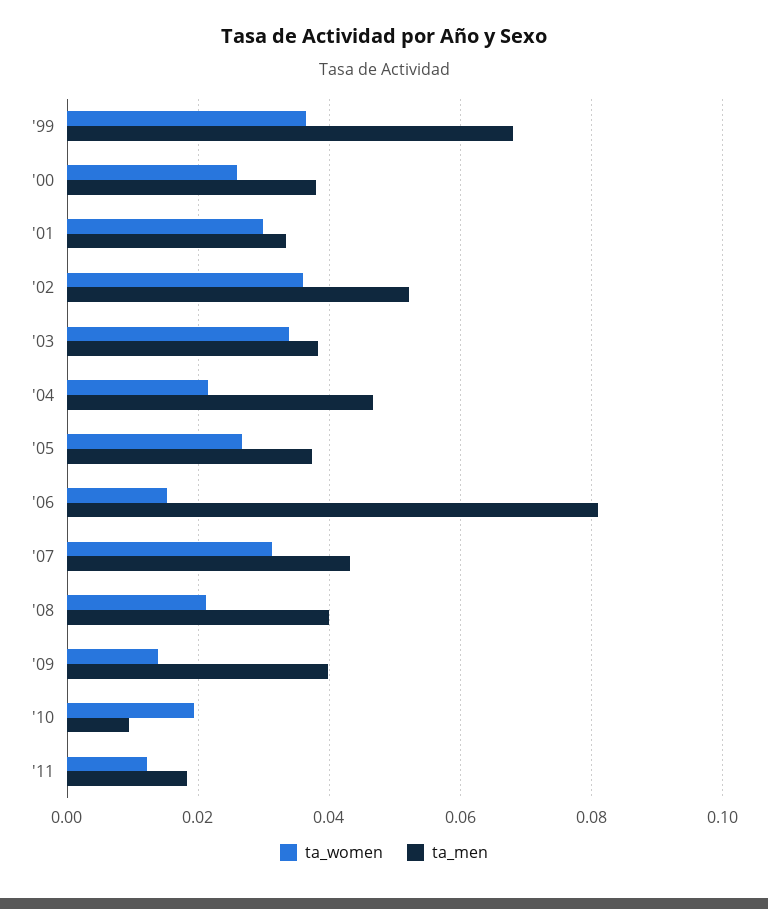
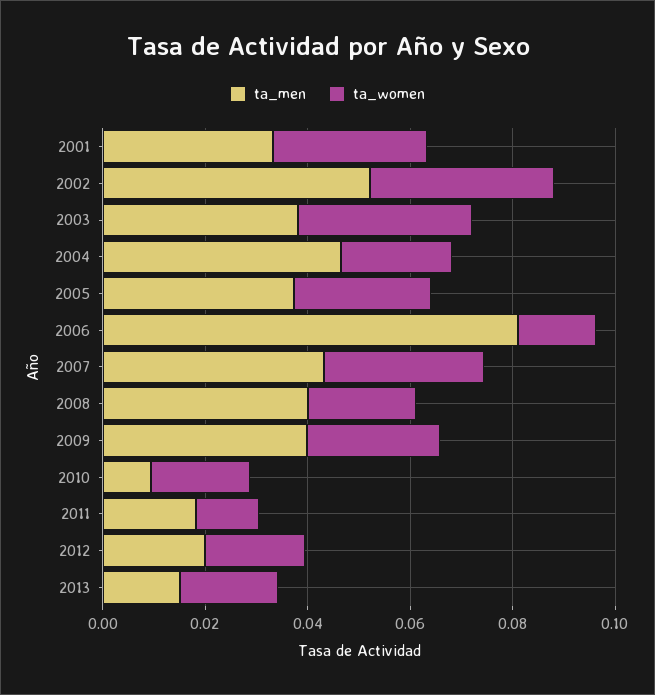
ta_women, '99: 0.036 -> none
ta_men, '99: 0.068 -> none
ta_women, '00: 0.026 -> none
ta_men, '00: 0.038 -> none
ta_women, '09: 0.014 -> 0.025
ta_men, 2012: none -> 0.02
ta_women, 2012: none -> 0.02
ta_men, 2013: none -> 0.015
ta_women, 2013: none -> 0.02

